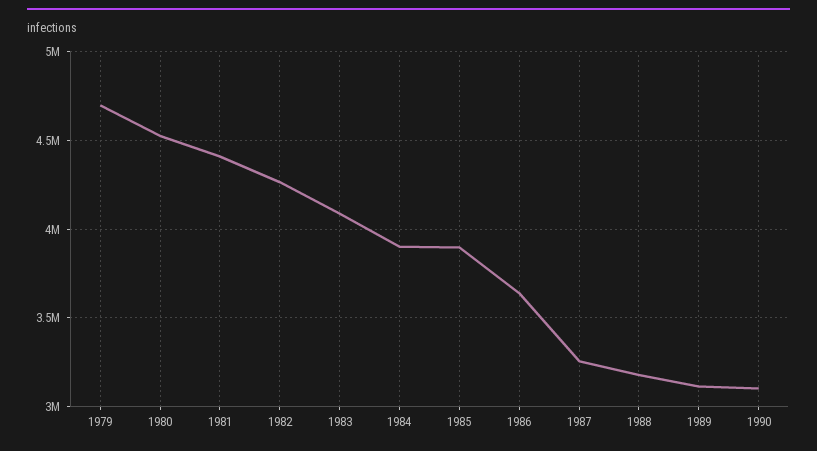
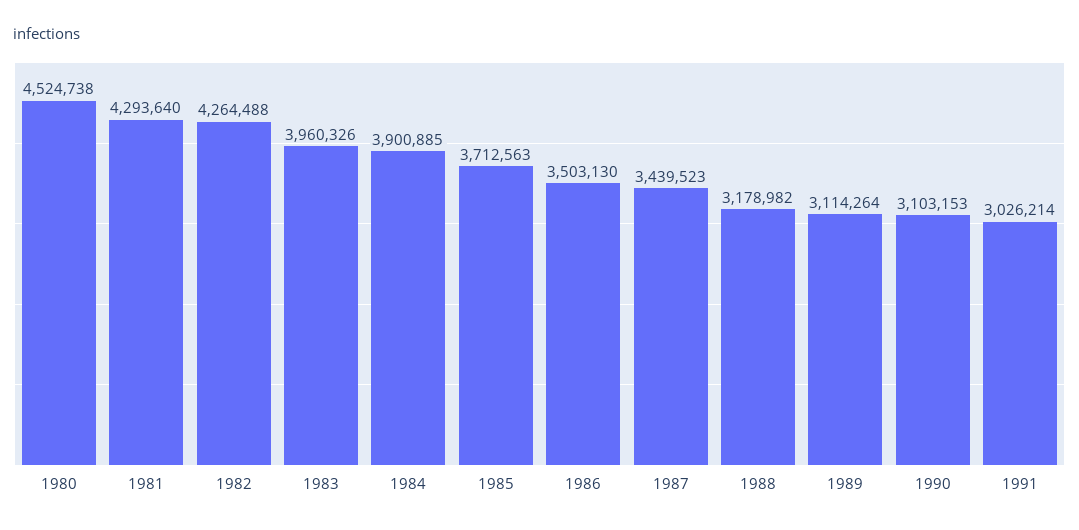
1979: 4700000 -> none
1981: 4400000 -> 4293640
1983: 4100000 -> 3960326
1985: 3900000 -> 3712563
1986: 3650000 -> 3503130
1987: 3250000 -> 3439523
1991: none -> 3026214

